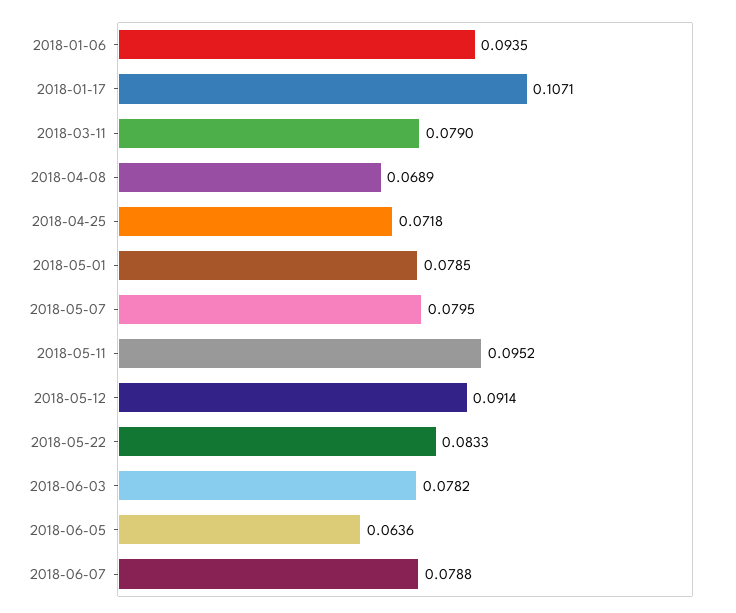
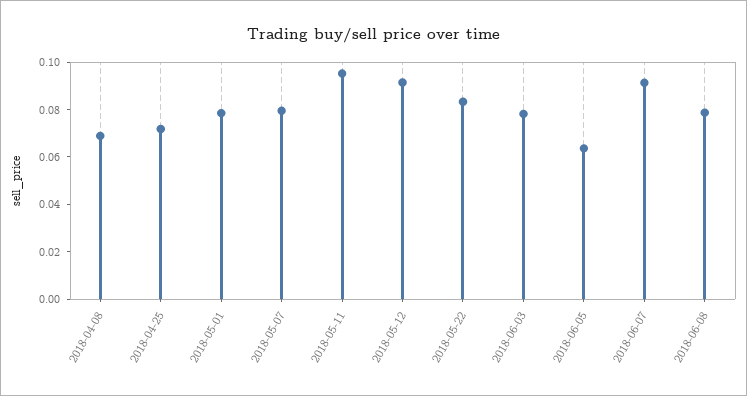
2018-01-06: 0.0935 -> none
2018-01-17: 0.1071 -> none
2018-03-11: 0.079 -> none
2018-06-07: 0.0788 -> 0.09
2018-06-08: none -> 0.08

